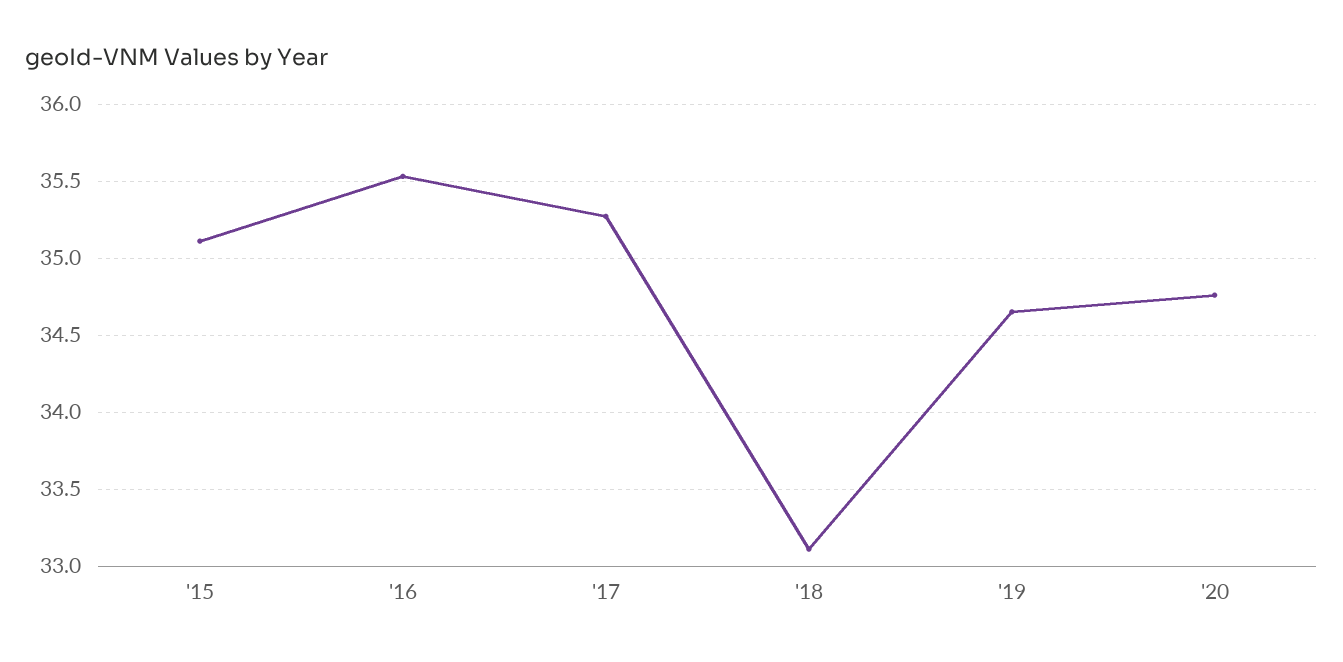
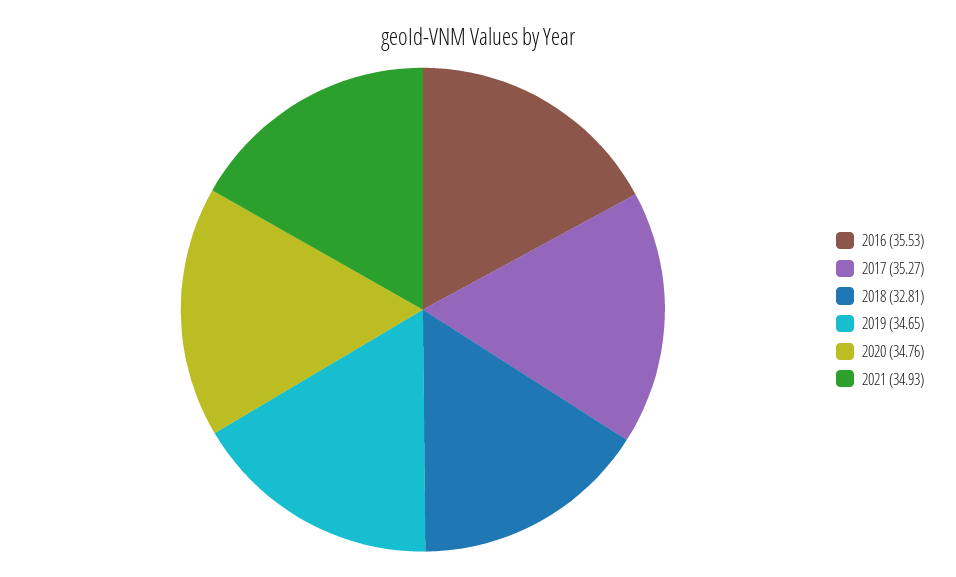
'15: 35.1 -> none
'18: 33.1 -> 32.81
2021: none -> 34.93

